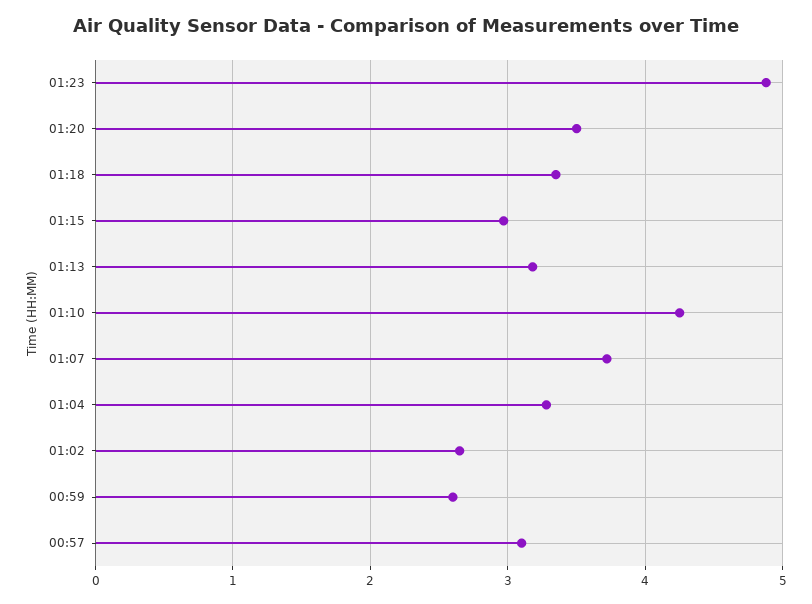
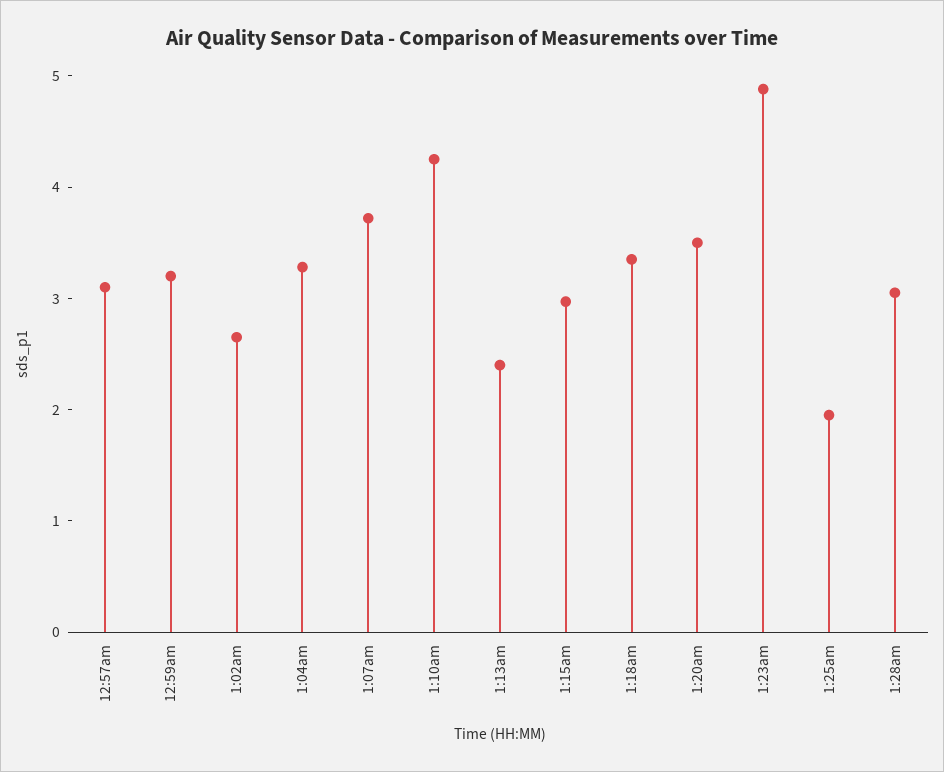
01:13: 3.2 -> 2.4
00:59: 2.6 -> 3.2
1:25am: none -> 2
1:28am: none -> 3

